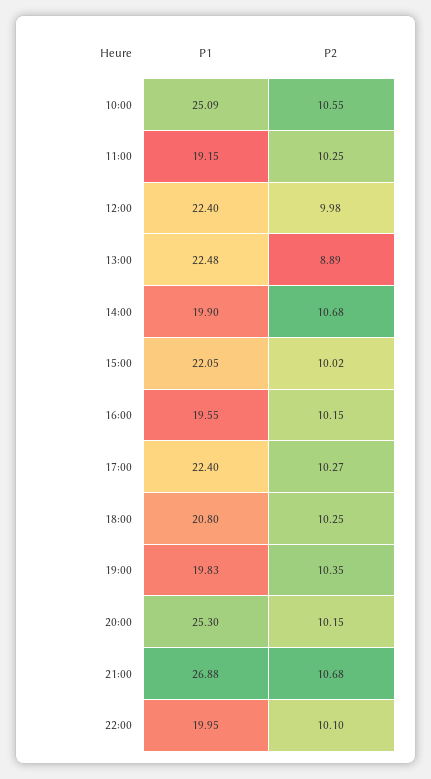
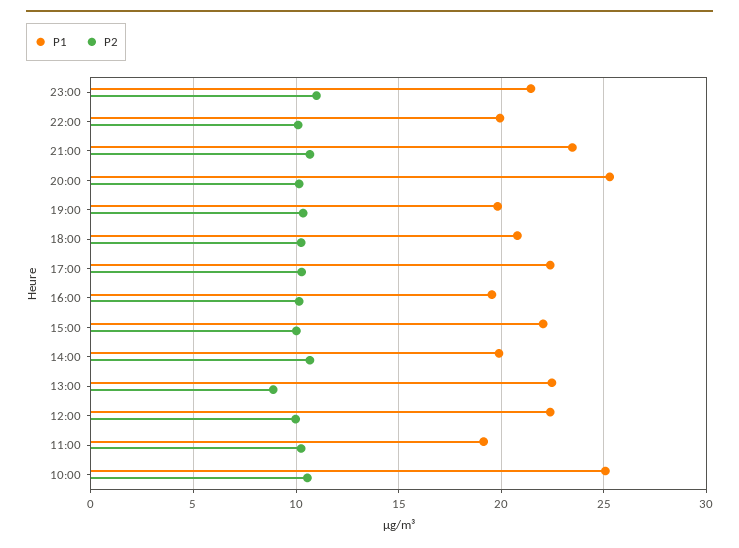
P1, 21:00: 26.88 -> 23.5
P1, 23:00: none -> 21.5
P2, 23:00: none -> 11

